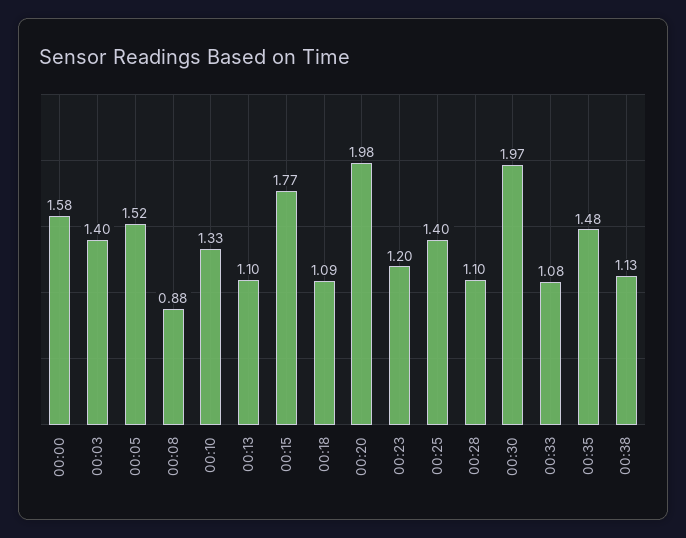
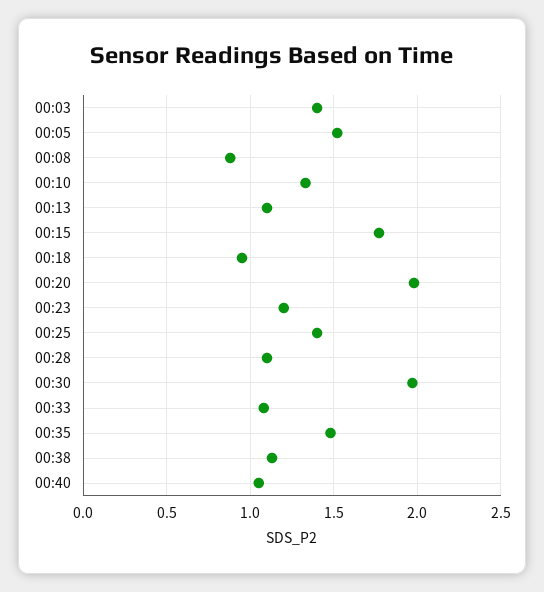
00:00: 1.58 -> none
00:18: 1.09 -> 0.95
00:40: none -> 1.05

